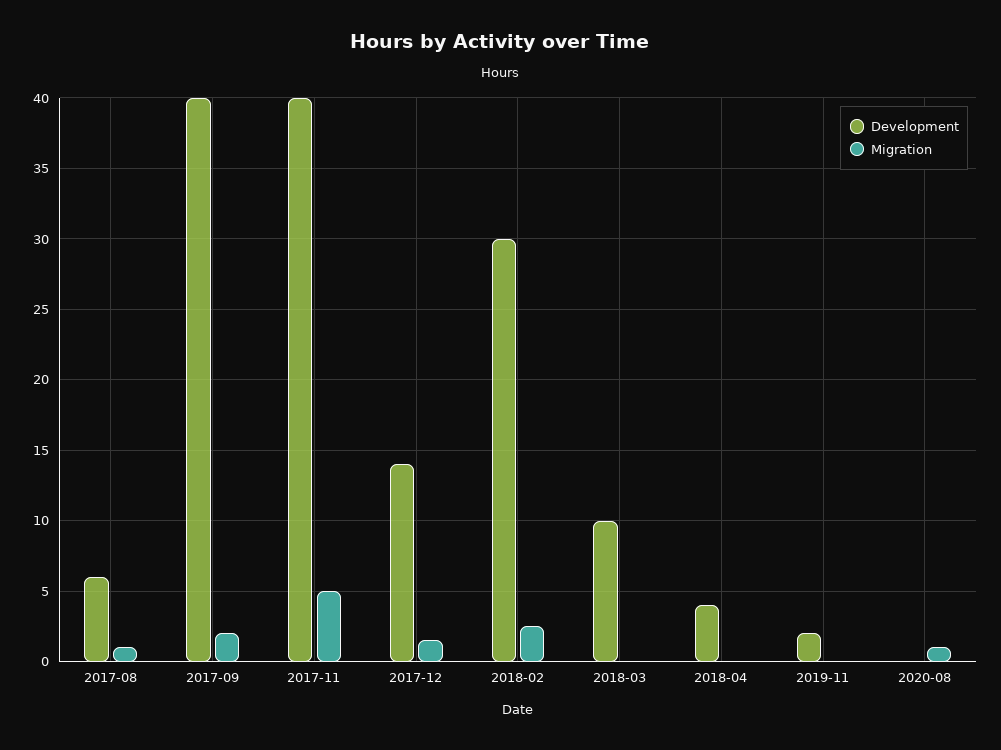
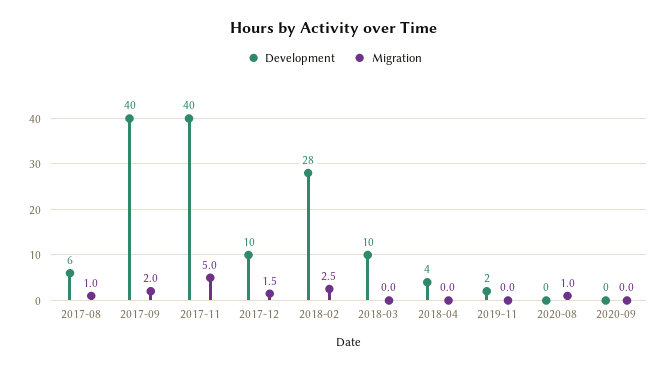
Development, 2017-12: 14 -> 10
Development, 2018-02: 30 -> 28
Development, 2020-09: none -> 0
Migration, 2020-09: none -> 0

